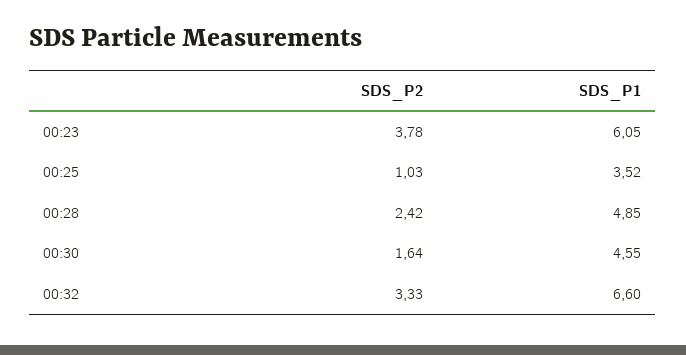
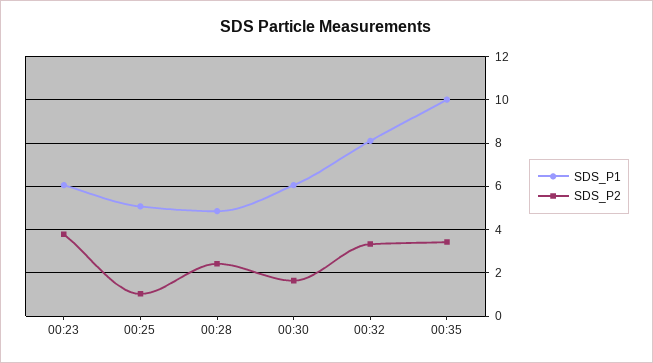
SDS_P1, 00:25: 3.52 -> 5
SDS_P1, 00:30: 4.55 -> 6
SDS_P1, 00:32: 6.6 -> 8
SDS_P1, 00:35: none -> 10
SDS_P2, 00:35: none -> 3.5

